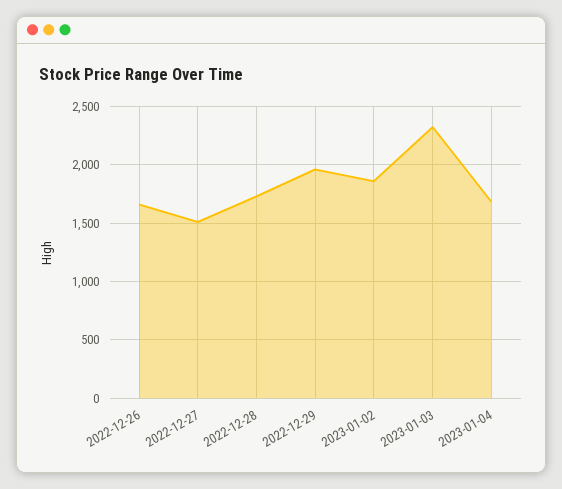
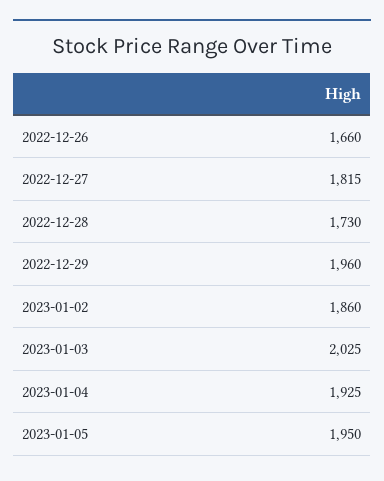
2022-12-27: 1500 -> 1815
2023-01-03: 2300 -> 2025
2023-01-04: 1700 -> 1925
2023-01-05: none -> 1950

